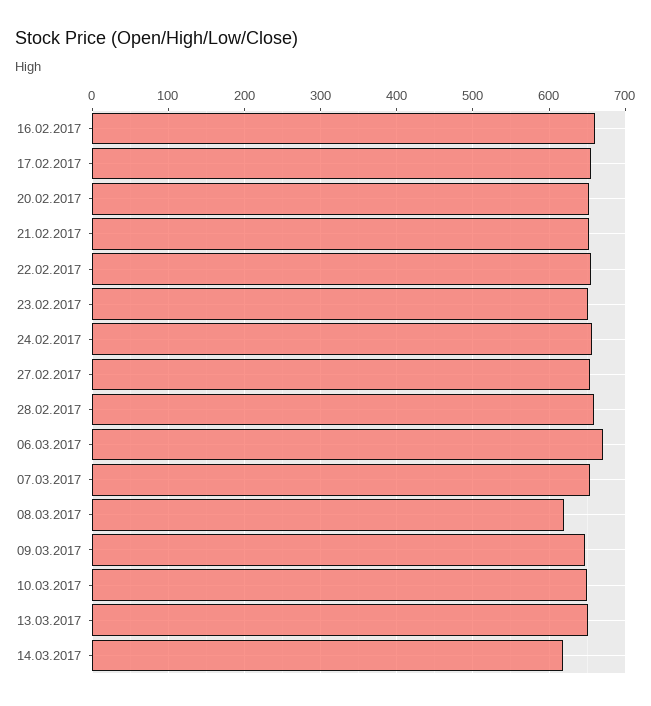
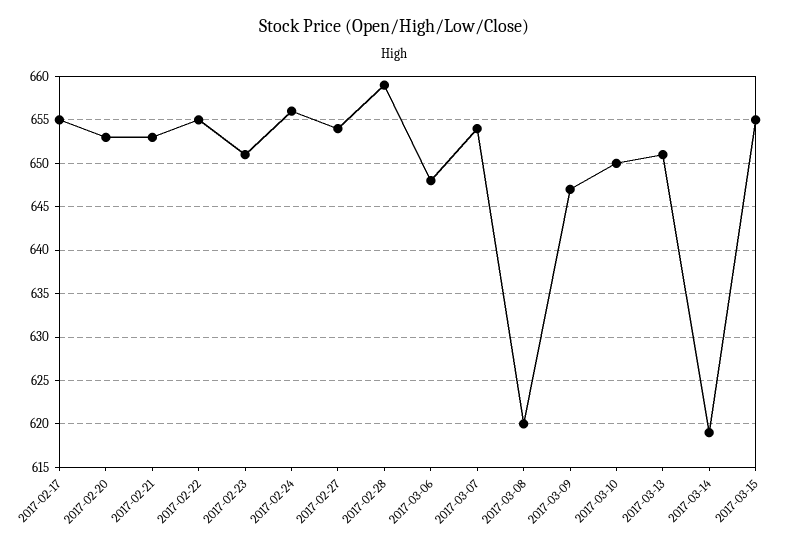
16.02.2017: 660 -> none
06.03.2017: 670 -> 648
2017-03-15: none -> 655

